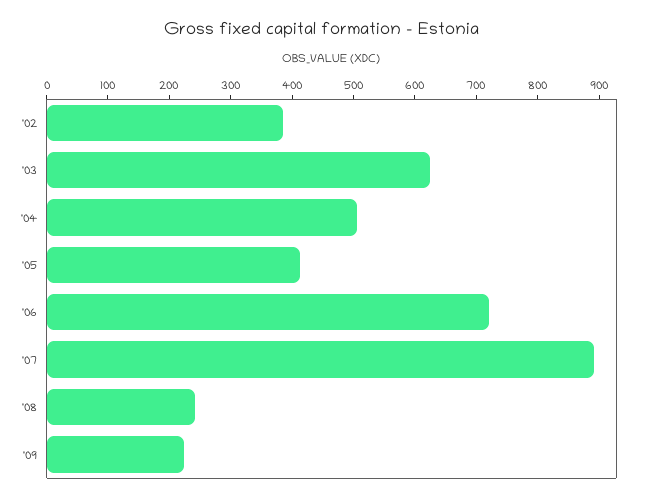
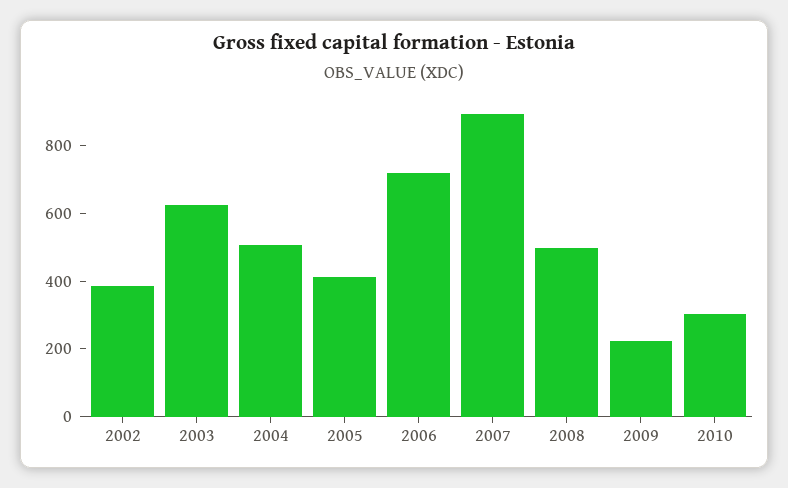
'08: 240 -> 500
2010: none -> 300

